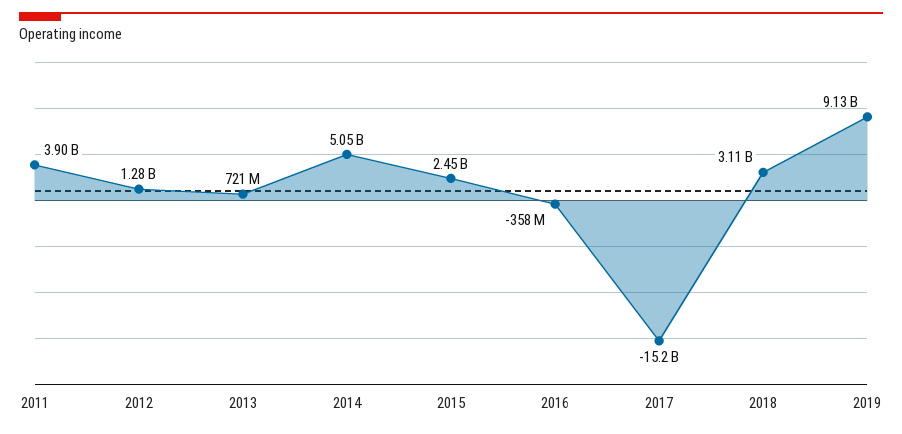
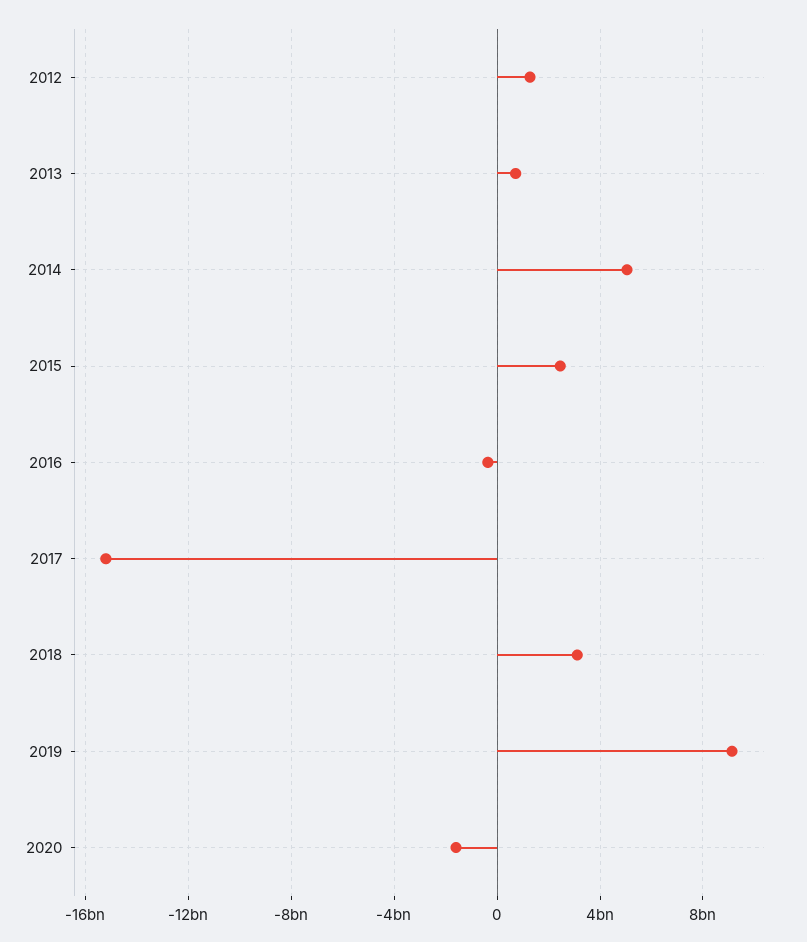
2011: 3900000000 -> none
2020: none -> -1500000000

